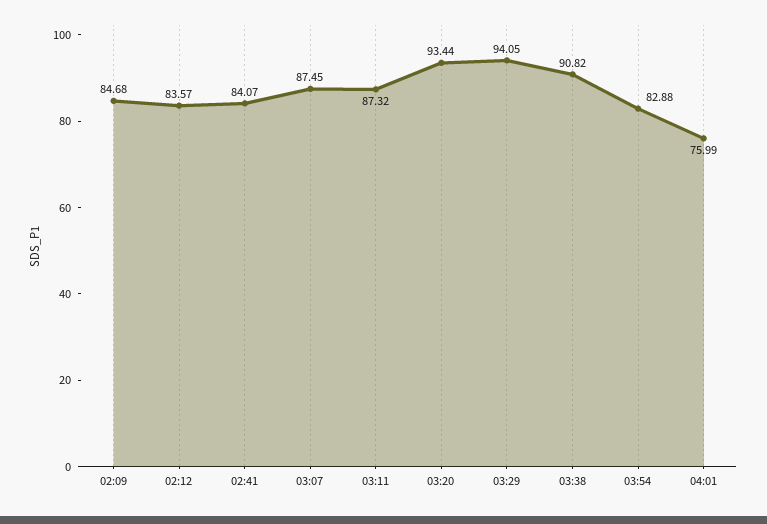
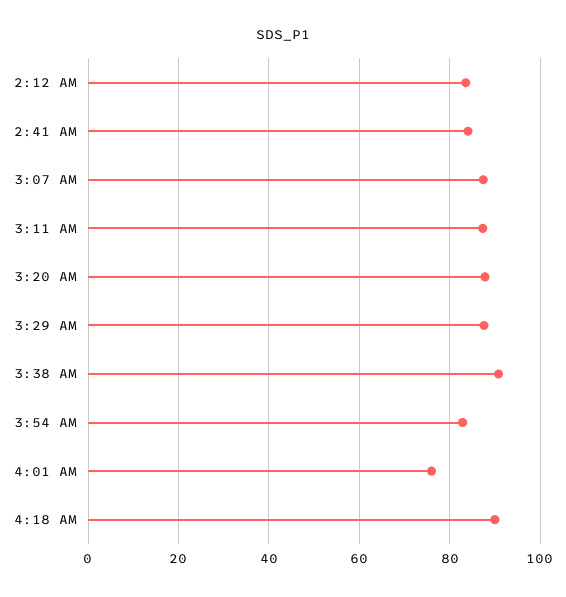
02:09: 84.68 -> none
03:20: 93.44 -> 88
03:29: 94.05 -> 88
4:18 AM: none -> 90

